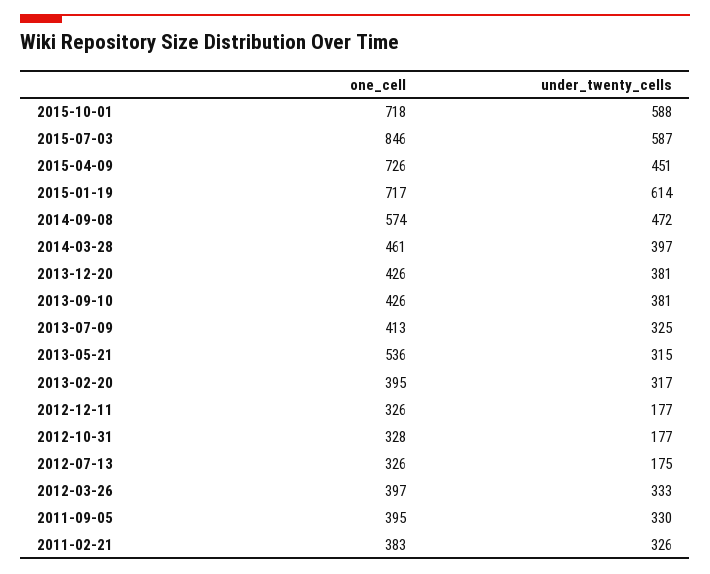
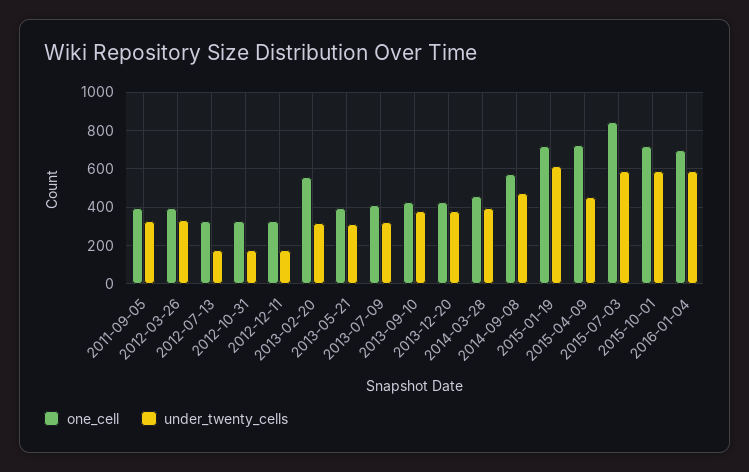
one_cell, 2013-05-21: 536 -> 400
one_cell, 2013-02-20: 395 -> 550
one_cell, 2011-02-21: 383 -> none
under_twenty_cells, 2011-02-21: 326 -> none
one_cell, 2016-01-04: none -> 700
under_twenty_cells, 2016-01-04: none -> 600

